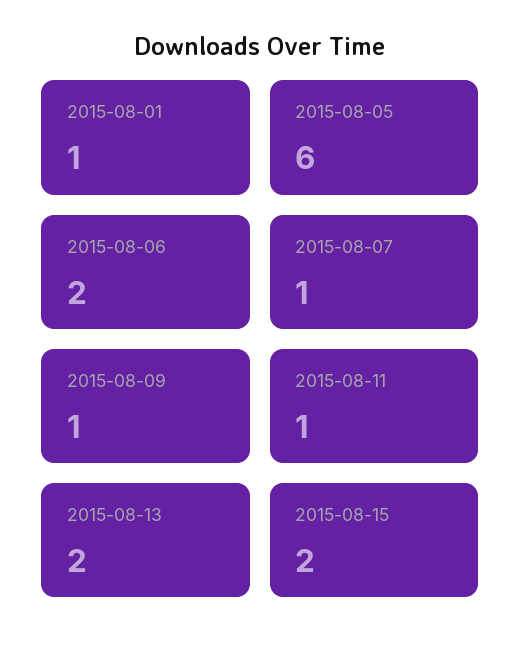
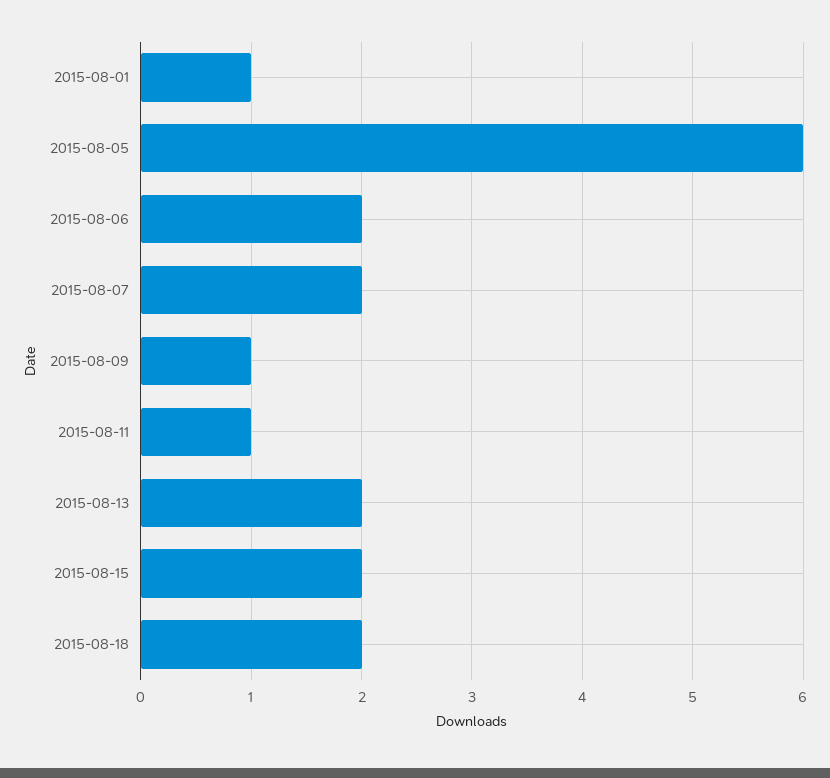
2015-08-07: 1 -> 2
2015-08-18: none -> 2

